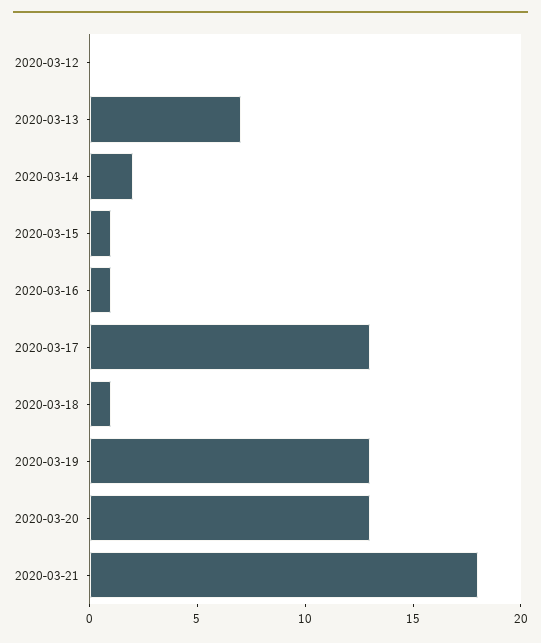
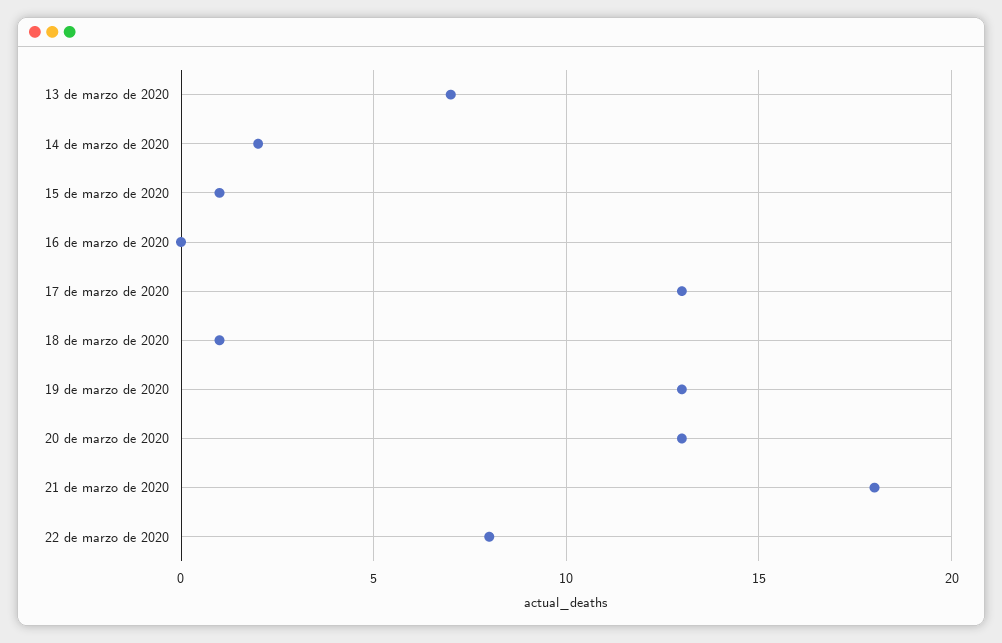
2020-03-12: 0 -> none
2020-03-16: 1 -> 0
22 de marzo de 2020: none -> 8

